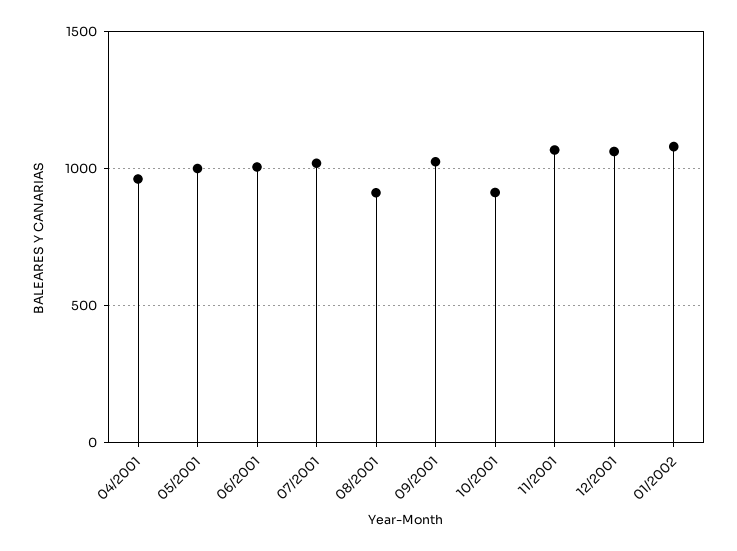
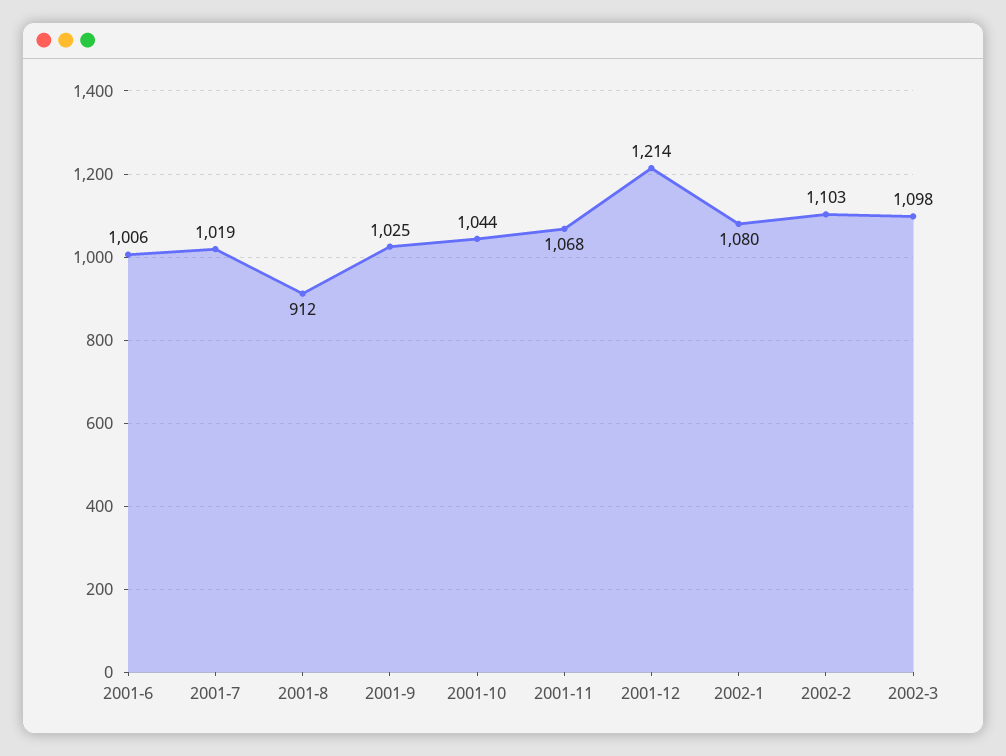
04/2001: 950 -> none
05/2001: 1000 -> none
10/2001: 900 -> 1044
12/2001: 1050 -> 1214
2002-2: none -> 1103
2002-3: none -> 1098

